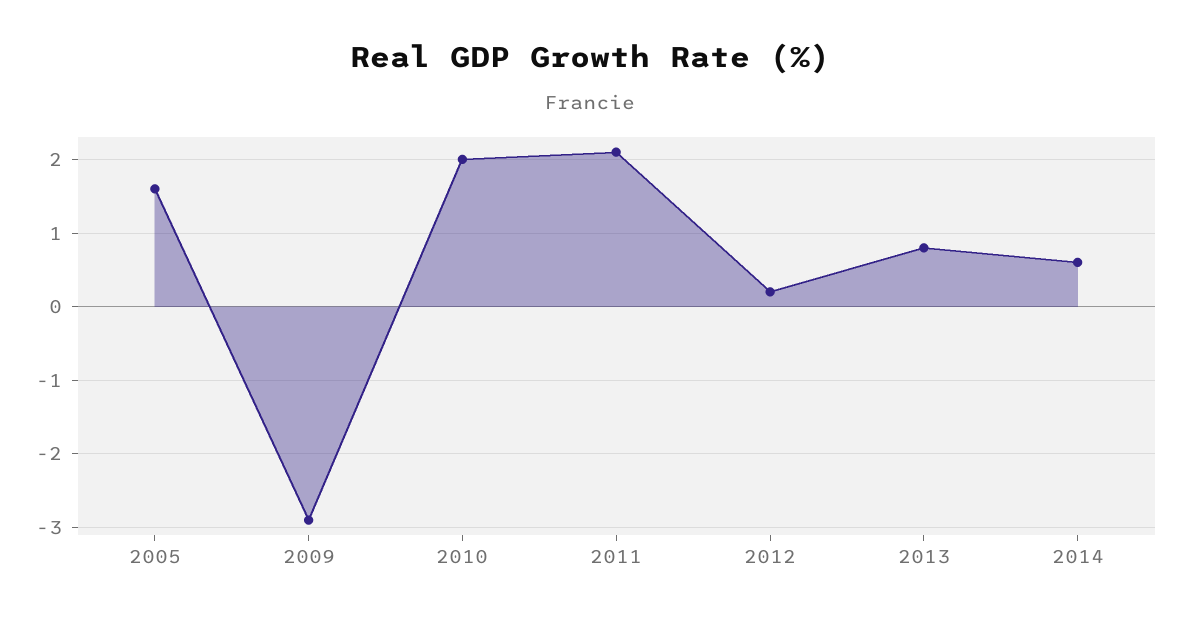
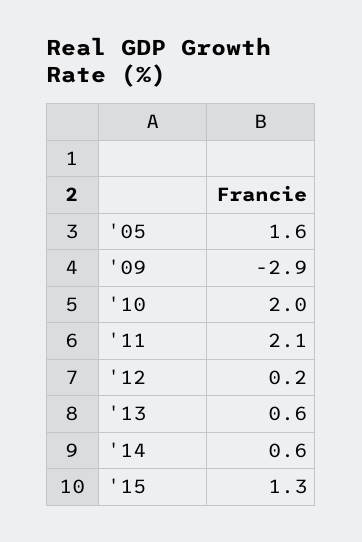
2013: 0.8 -> 0.6
'15: none -> 1.3

